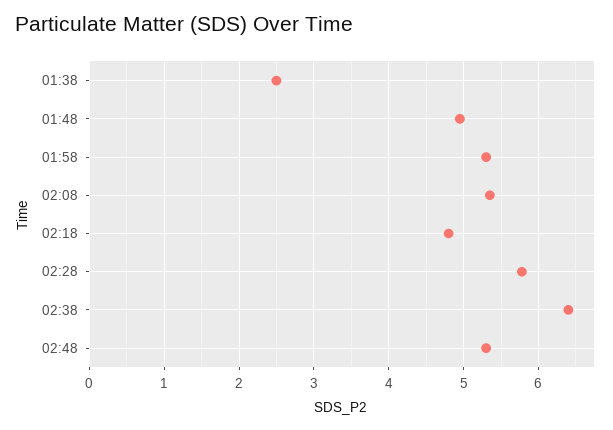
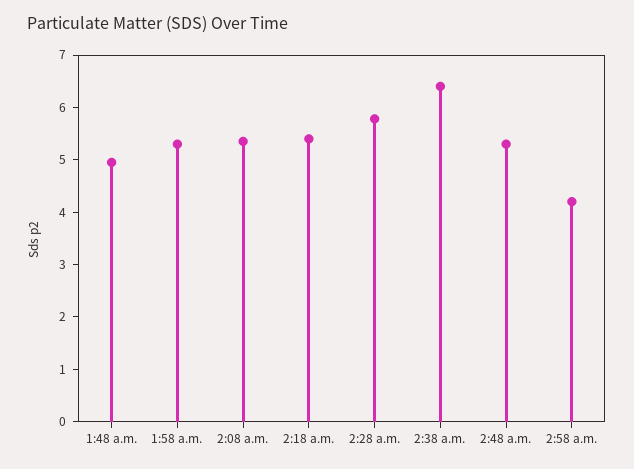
01:38: 2.5 -> none
02:18: 4.8 -> 5.4
2:58 a.m.: none -> 4.2

